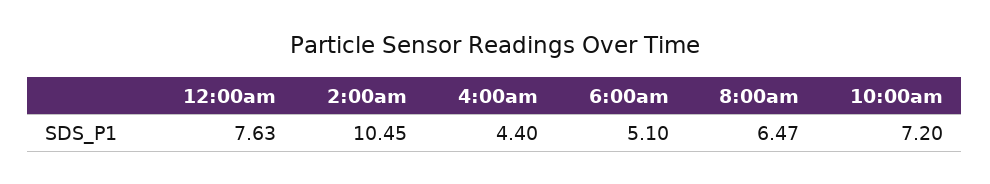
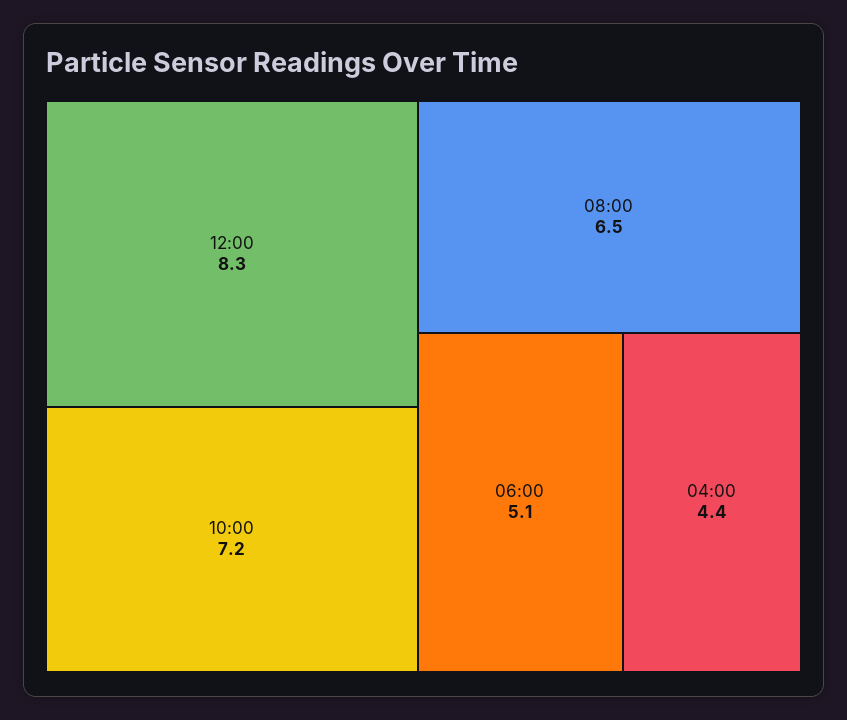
12:00am: 7.63 -> none
2:00am: 10.45 -> none
8:00am: 6.47 -> 6.5
12:00: none -> 8.3

